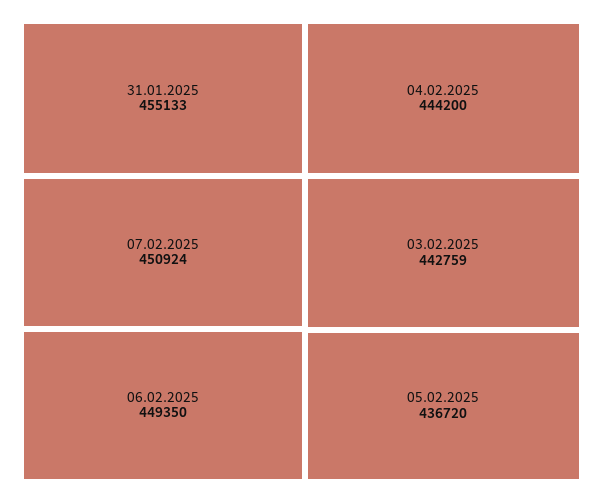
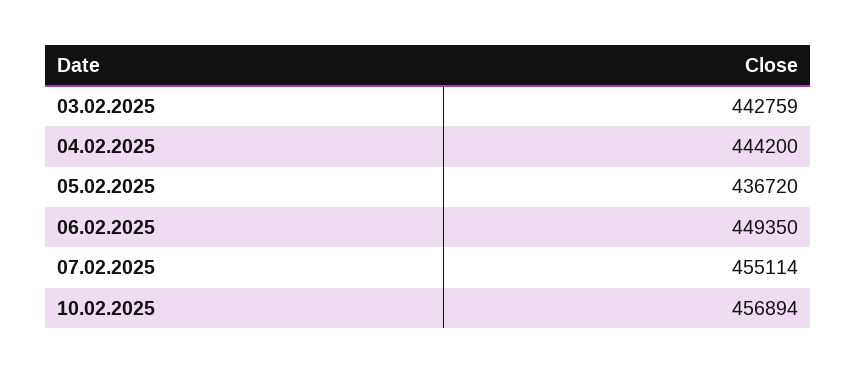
31.01.2025: 455133 -> none
07.02.2025: 450924 -> 455114
10.02.2025: none -> 456894

